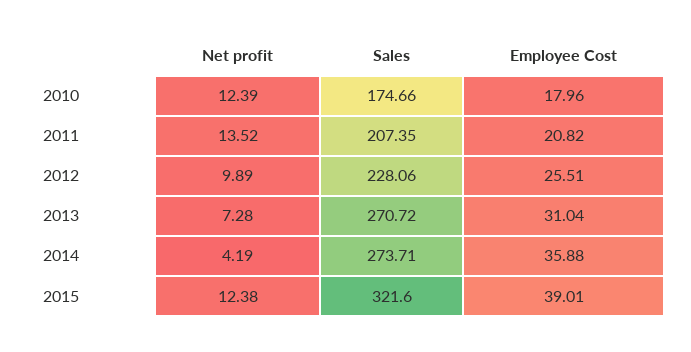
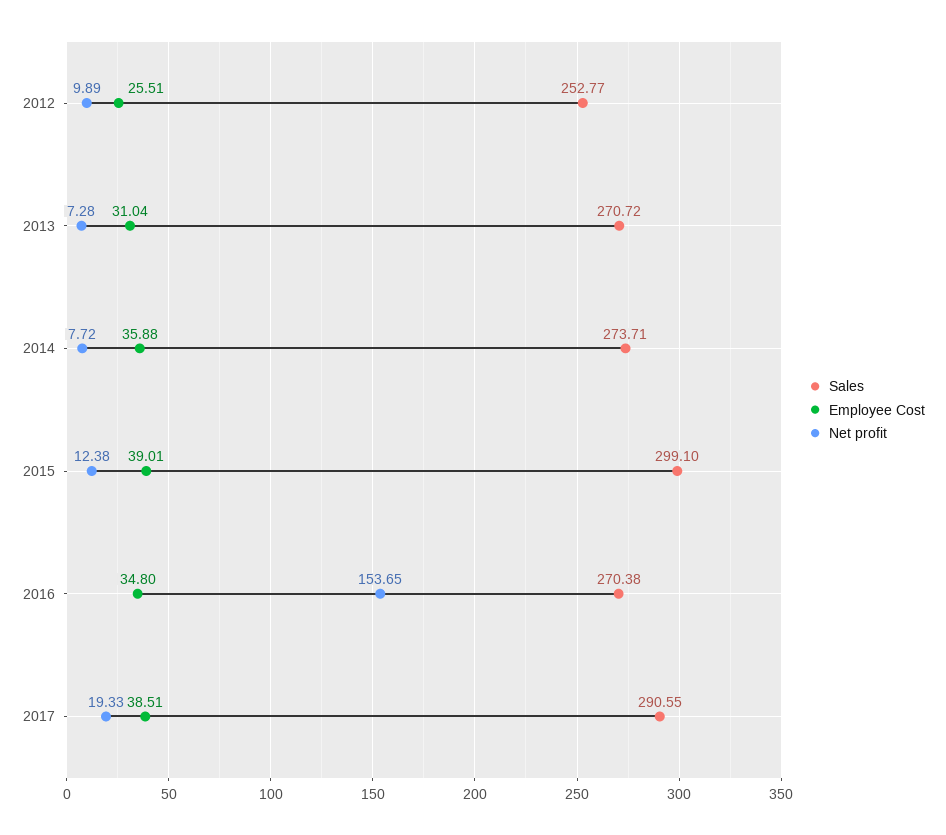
Net profit, 2010: 12.39 -> none
Sales, 2010: 174.66 -> none
Employee Cost, 2010: 17.96 -> none
Net profit, 2011: 13.52 -> none
Sales, 2011: 207.35 -> none
Employee Cost, 2011: 20.82 -> none
Sales, 2012: 228.06 -> 252.77
Net profit, 2014: 4.19 -> 7.72
Sales, 2015: 321.6 -> 299.1
Sales, 2016: none -> 270.38
Employee Cost, 2016: none -> 34.8
Net profit, 2016: none -> 153.65
Sales, 2017: none -> 290.55
Employee Cost, 2017: none -> 38.51
Net profit, 2017: none -> 19.33

